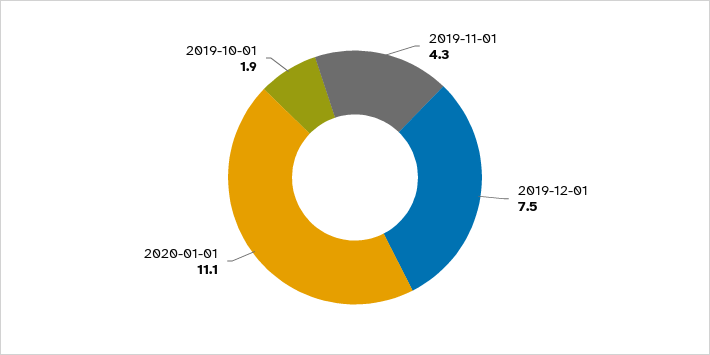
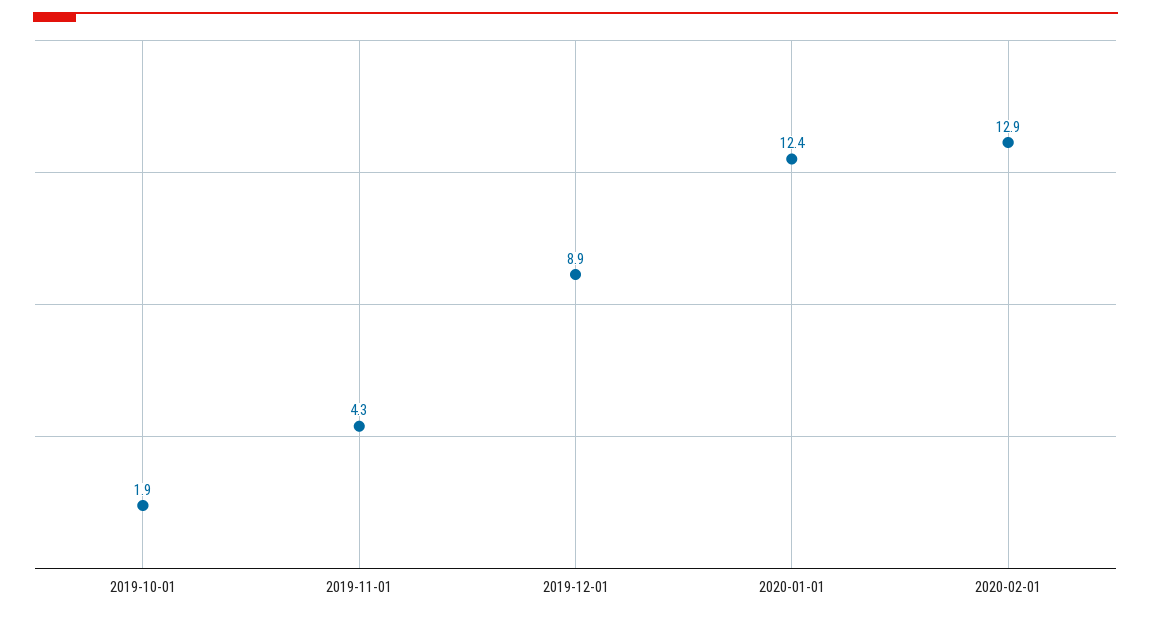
2019-12-01: 7.5 -> 8.9
2020-01-01: 11.1 -> 12.4
2020-02-01: none -> 12.9

